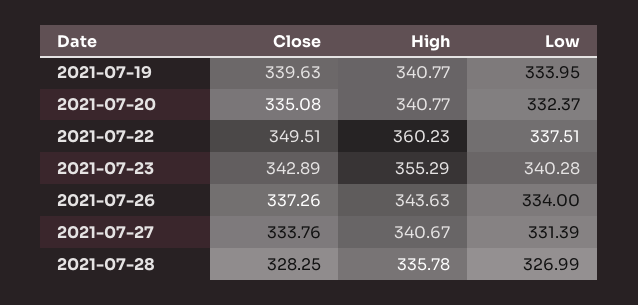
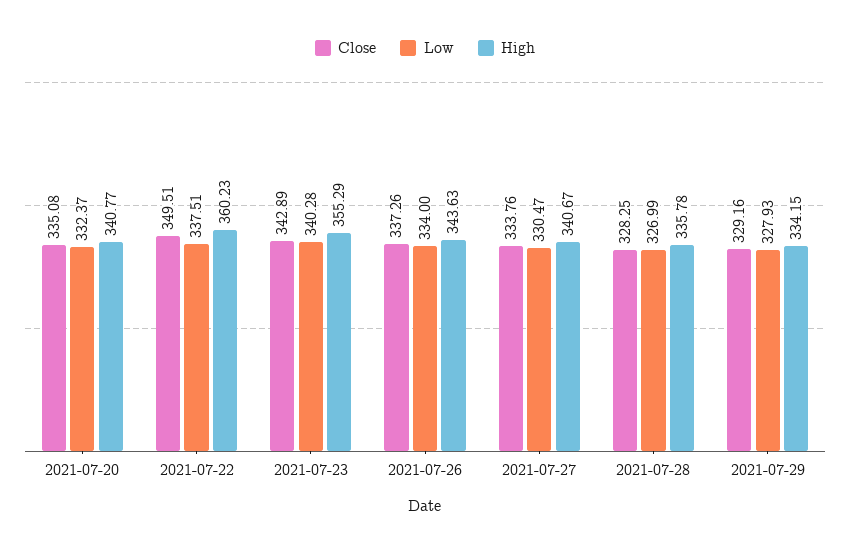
Close, 2021-07-19: 339.63 -> none
High, 2021-07-19: 340.77 -> none
Low, 2021-07-19: 333.95 -> none
Low, 2021-07-27: 331.39 -> 330.47
Close, 2021-07-29: none -> 329.16
Low, 2021-07-29: none -> 327.93
High, 2021-07-29: none -> 334.15

